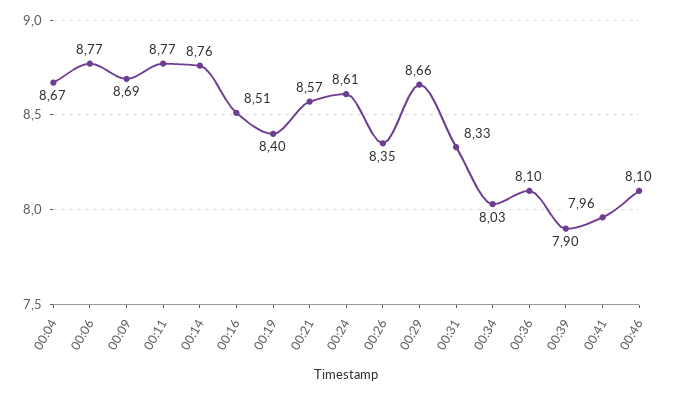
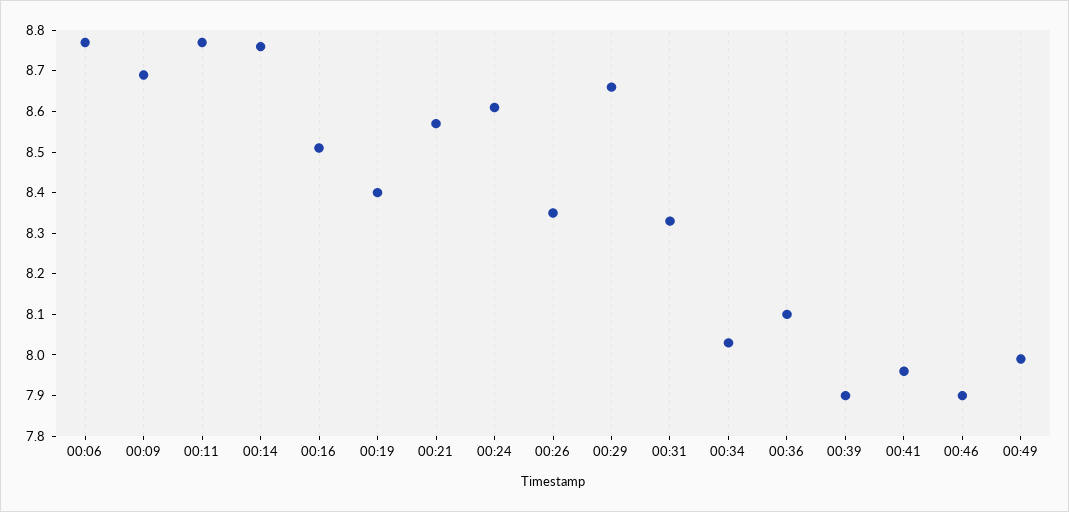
00:04: 8.67 -> none
00:46: 8.1 -> 7.9
00:49: none -> 8

